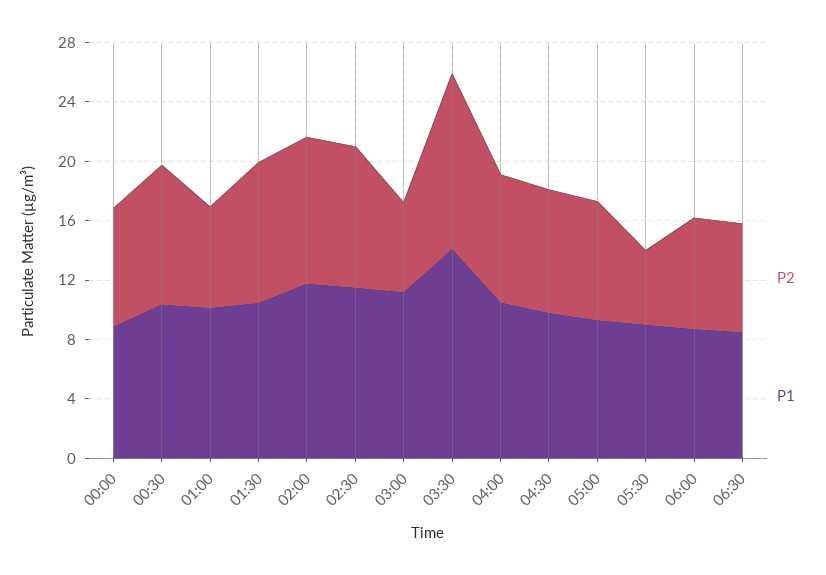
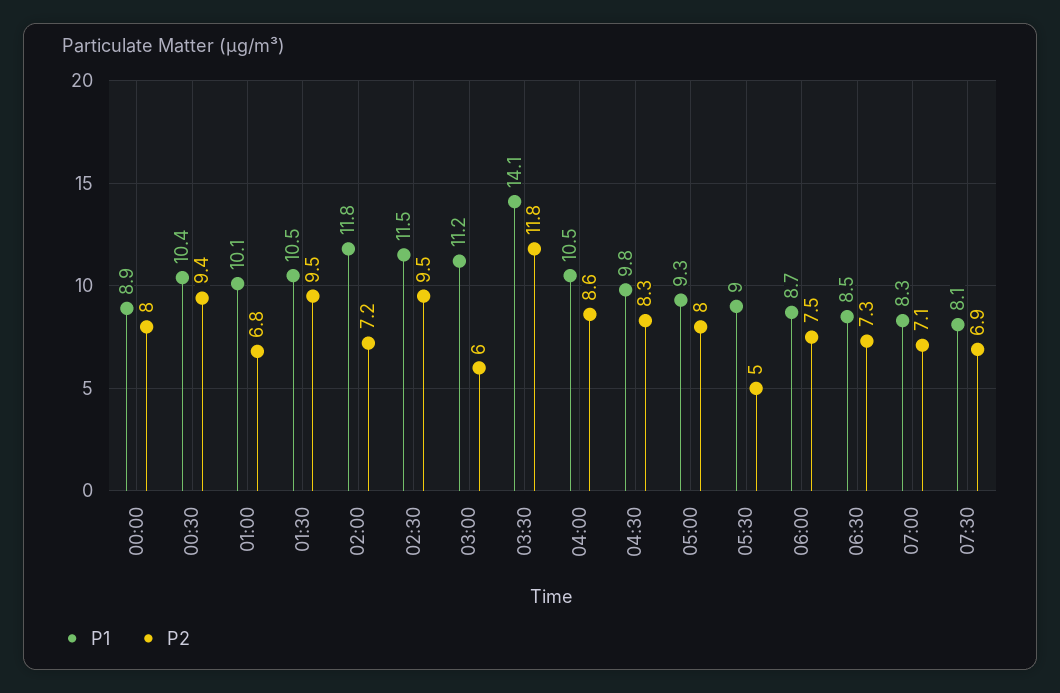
P2, 02:00: 10 -> 7.2
P1, 07:00: none -> 8.3
P2, 07:00: none -> 7.1
P1, 07:30: none -> 8.1
P2, 07:30: none -> 6.9

